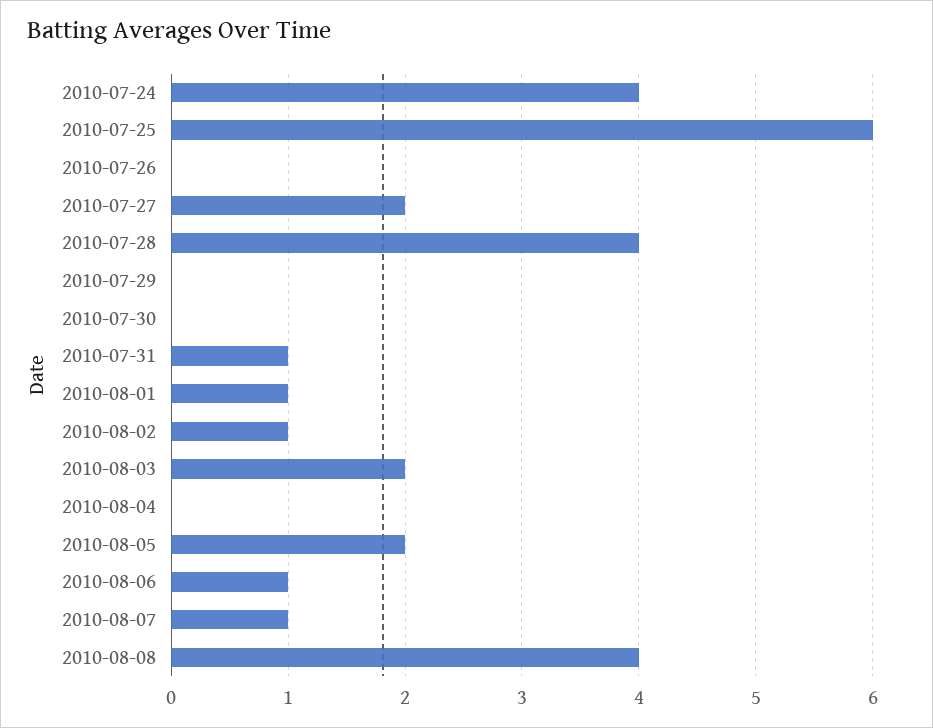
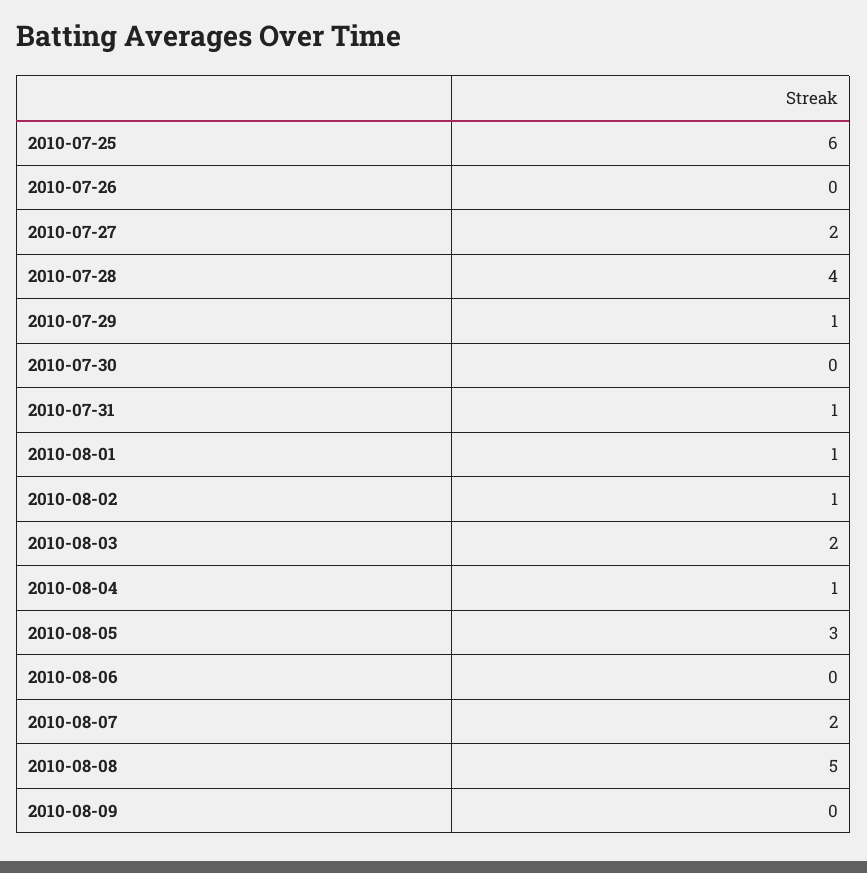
2010-07-24: 4 -> none
2010-07-29: 0 -> 1
2010-08-04: 0 -> 1
2010-08-05: 2 -> 3
2010-08-06: 1 -> 0
2010-08-07: 1 -> 2
2010-08-08: 4 -> 5
2010-08-09: none -> 0

